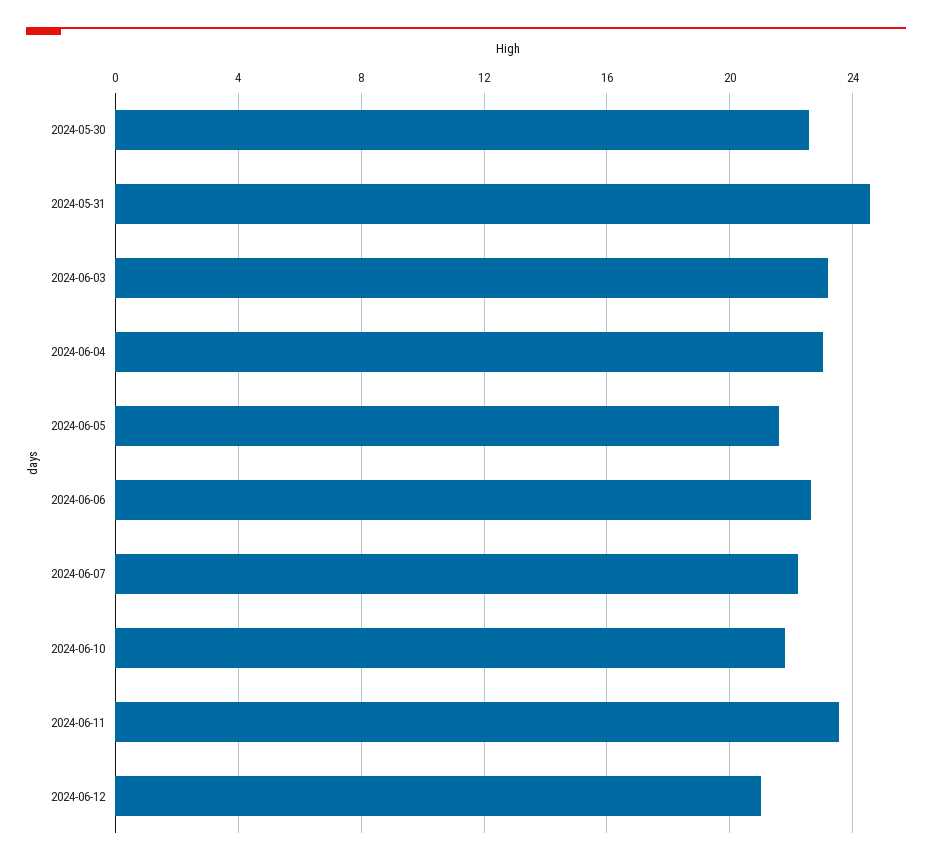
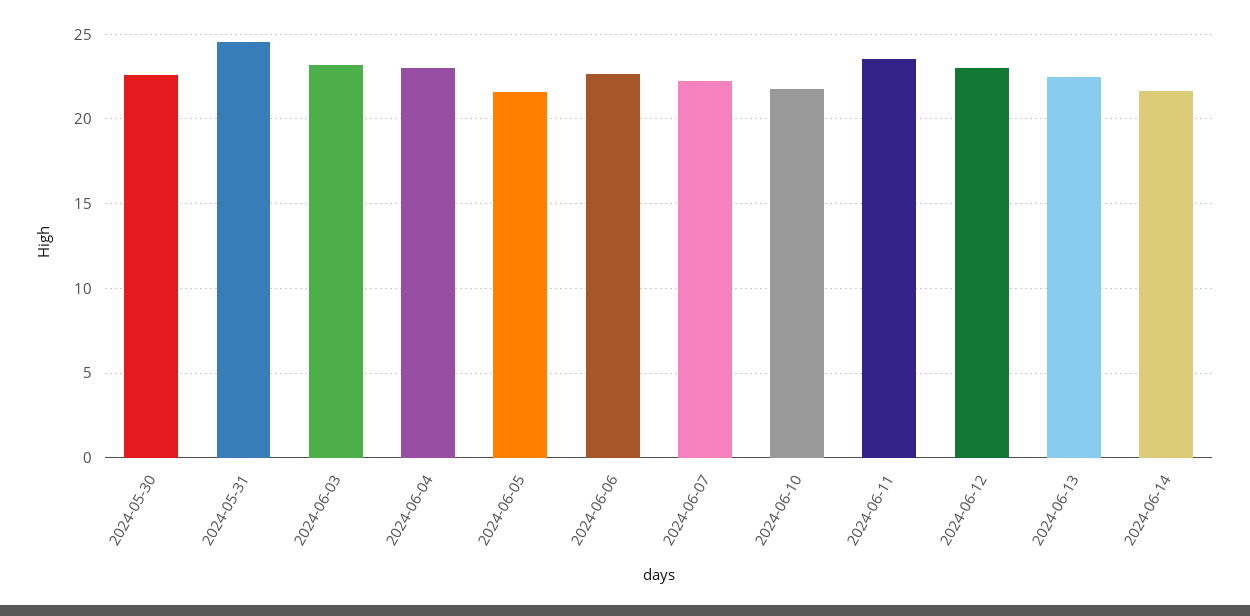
2024-06-12: 21 -> 23
2024-06-13: none -> 22.5
2024-06-14: none -> 21.5

